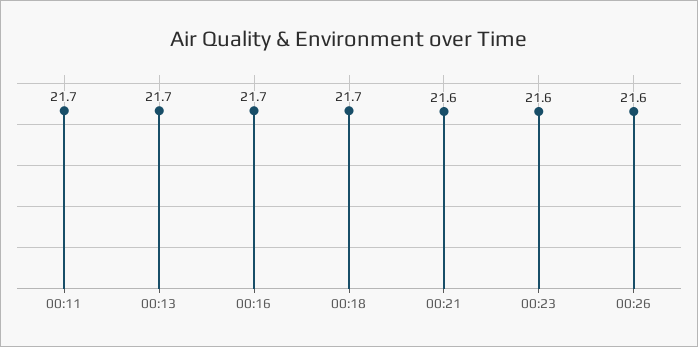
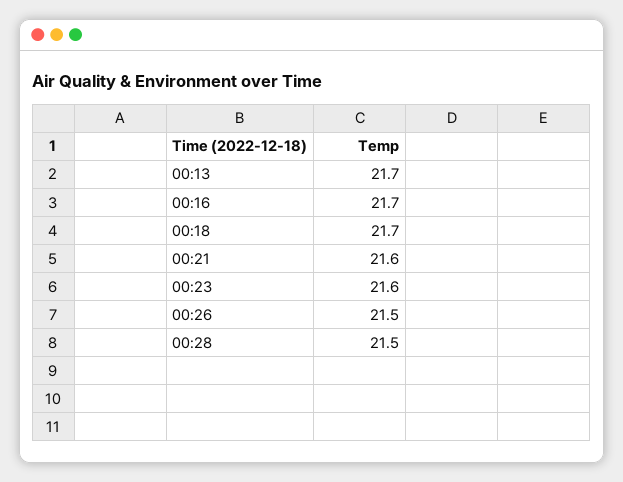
00:11: 21.7 -> none
00:26: 21.6 -> 21.5
00:28: none -> 21.5

